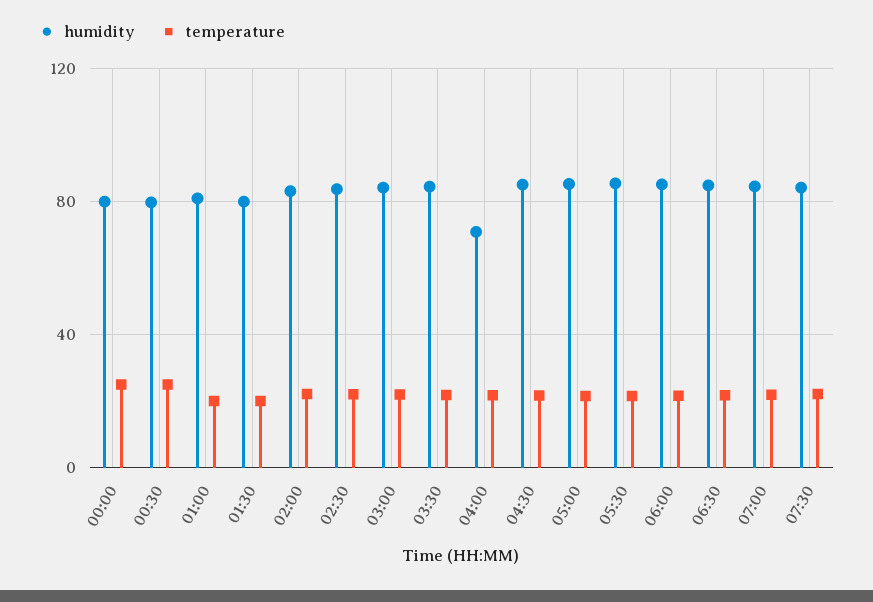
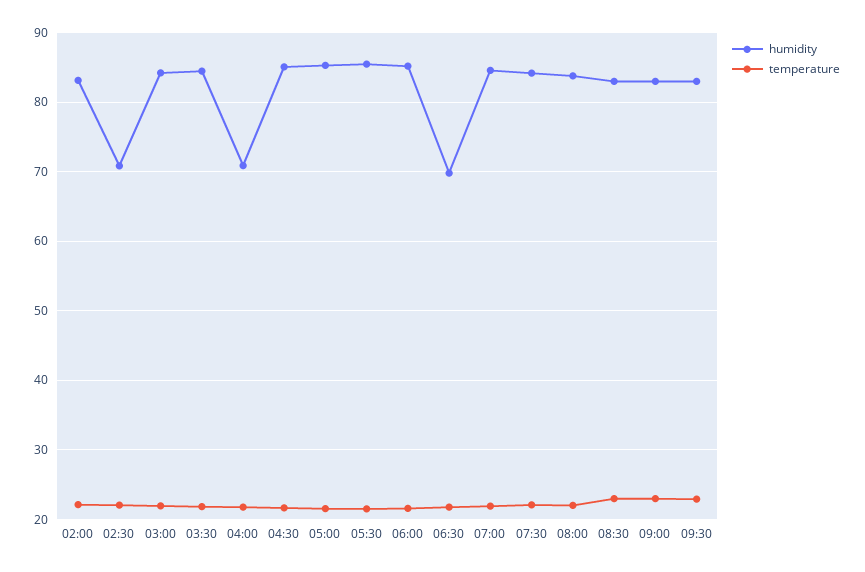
humidity, 00:00: 80 -> none
temperature, 00:00: 25 -> none
humidity, 00:30: 80 -> none
temperature, 00:30: 25 -> none
humidity, 01:00: 80 -> none
temperature, 01:00: 20 -> none
humidity, 01:30: 80 -> none
temperature, 01:30: 20 -> none
humidity, 02:30: 85 -> 71
humidity, 06:30: 85 -> 70
humidity, 08:00: none -> 84
temperature, 08:00: none -> 22
humidity, 08:30: none -> 83
temperature, 08:30: none -> 23
humidity, 09:00: none -> 83
temperature, 09:00: none -> 23
humidity, 09:30: none -> 83
temperature, 09:30: none -> 23

